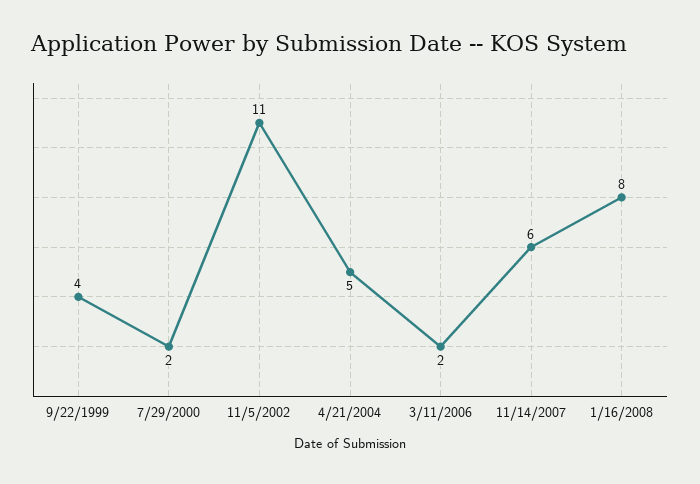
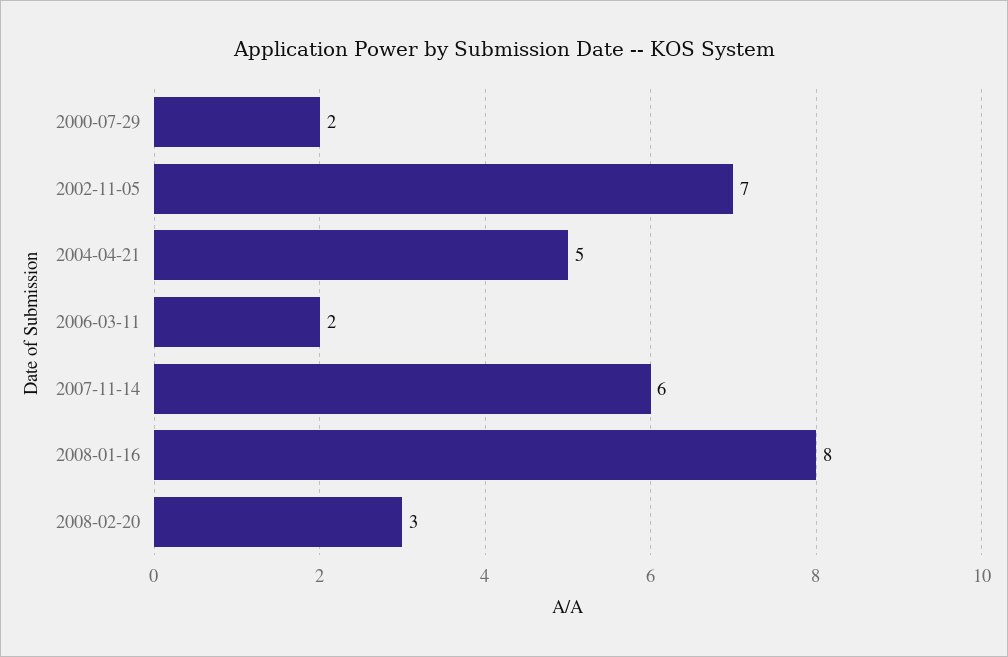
9/22/1999: 4 -> none
11/5/2002: 11 -> 7
2008-02-20: none -> 3

